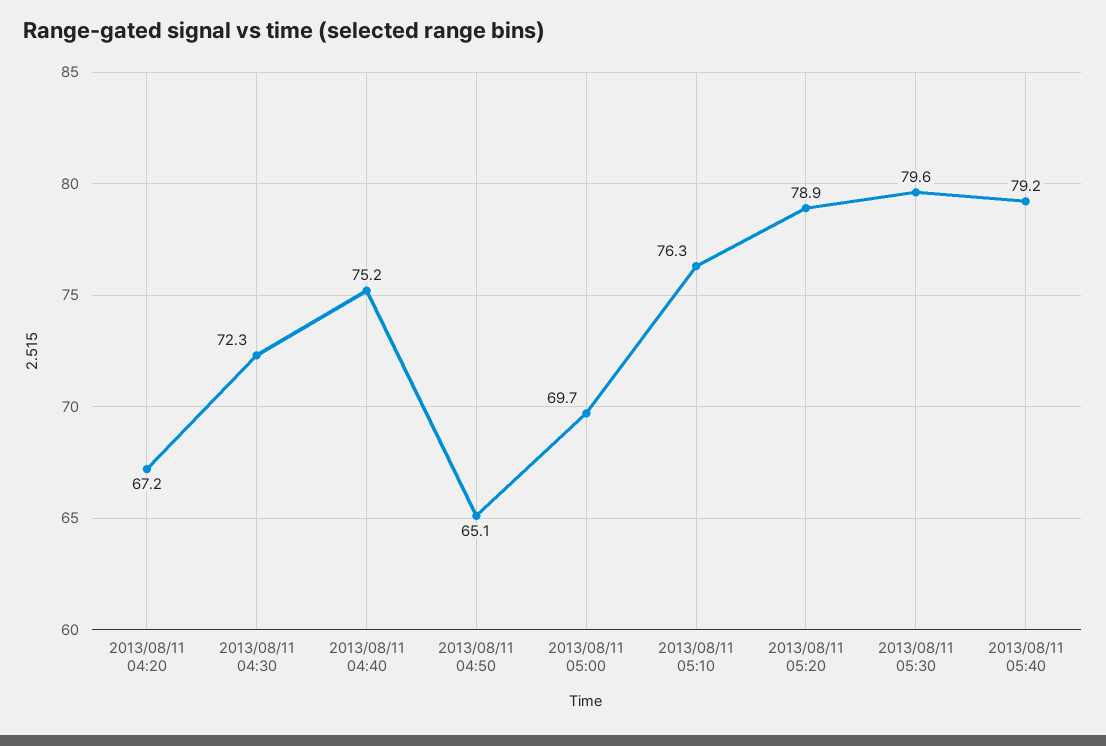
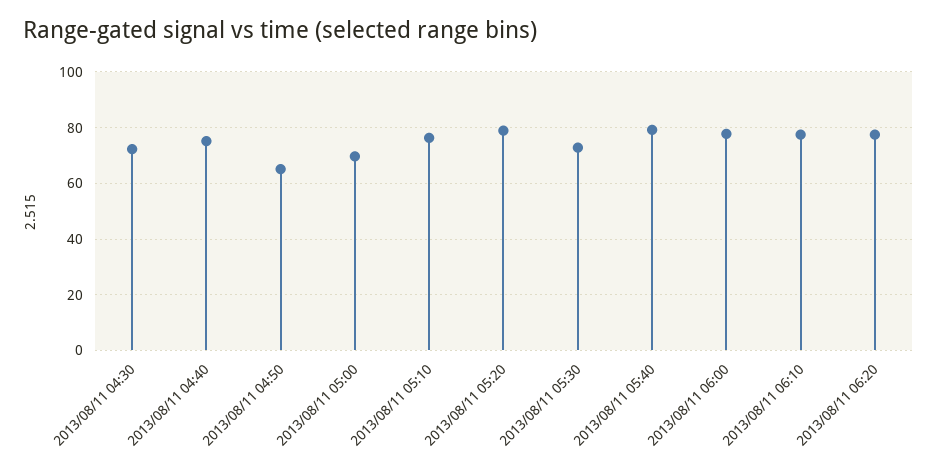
2013/08/11 04:20: 67.2 -> none
2013/08/11 05:30: 79.6 -> 72.5
2013/08/11 06:00: none -> 77.5
2013/08/11 06:10: none -> 77.5
2013/08/11 06:20: none -> 77.5

